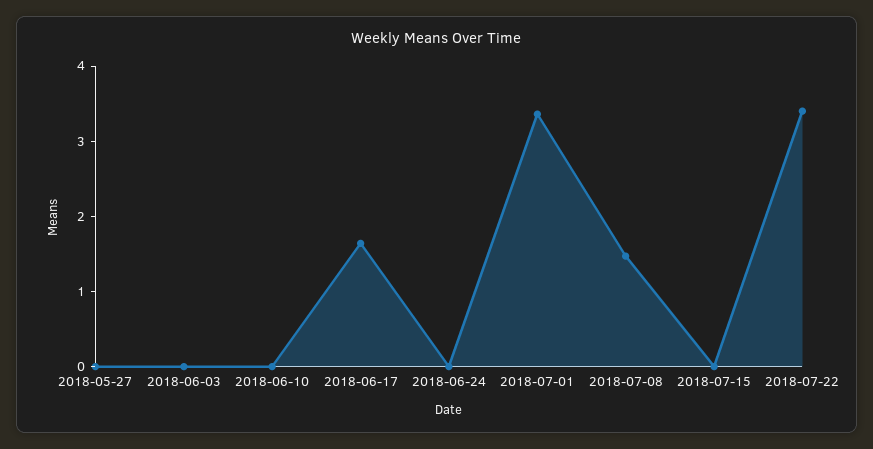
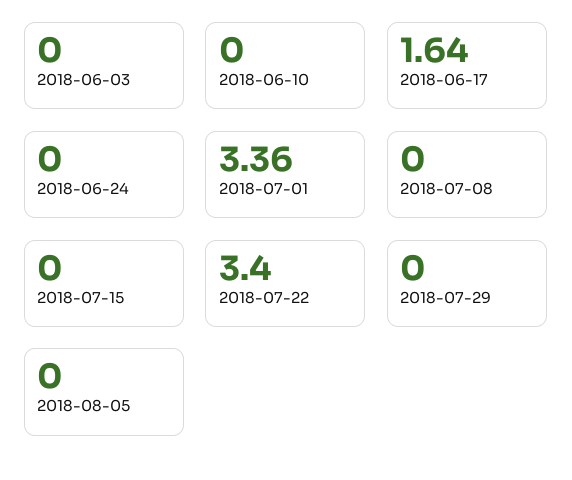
2018-05-27: 0 -> none
2018-07-08: 1.4 -> 0
2018-07-29: none -> 0
2018-08-05: none -> 0

